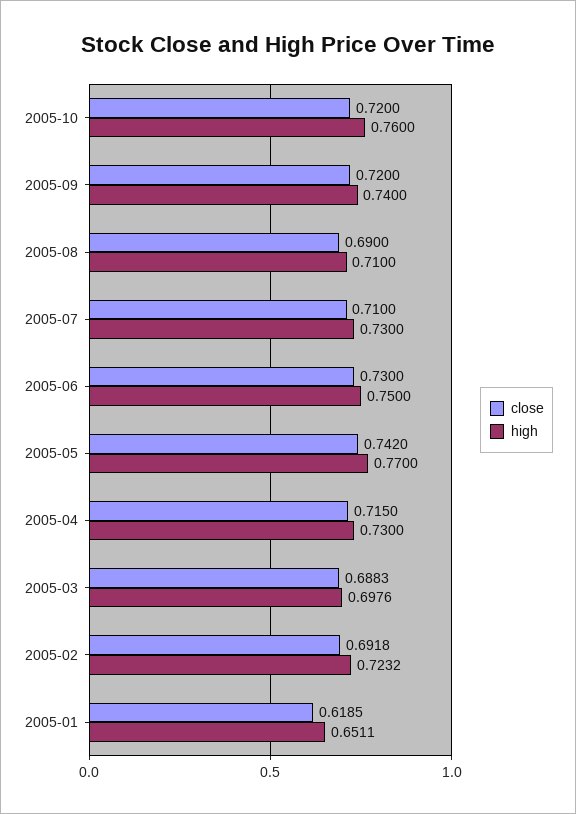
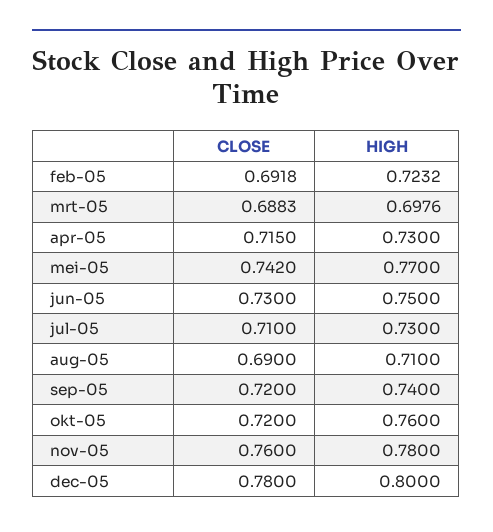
close, 2005-01: 0.6185 -> none
high, 2005-01: 0.6511 -> none
close, nov-05: none -> 0.76
high, nov-05: none -> 0.78
close, dec-05: none -> 0.78
high, dec-05: none -> 0.8

